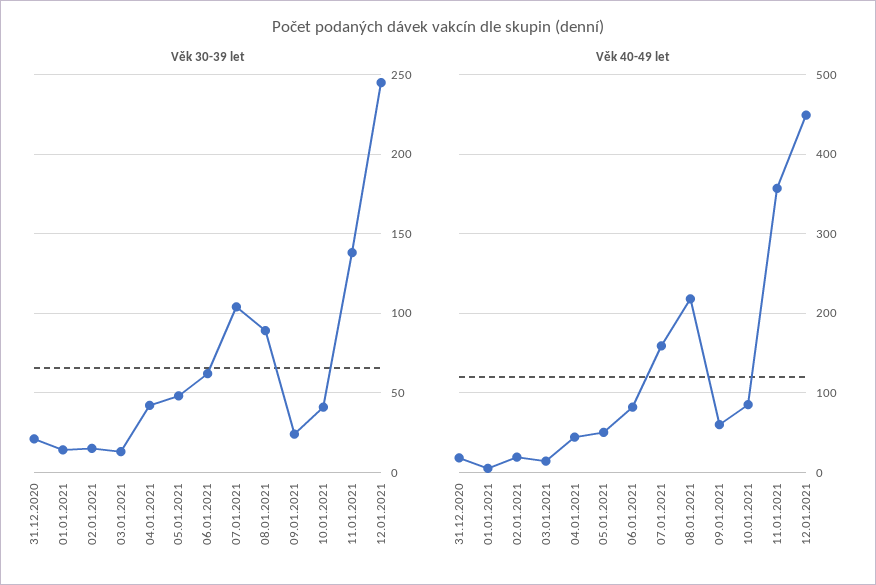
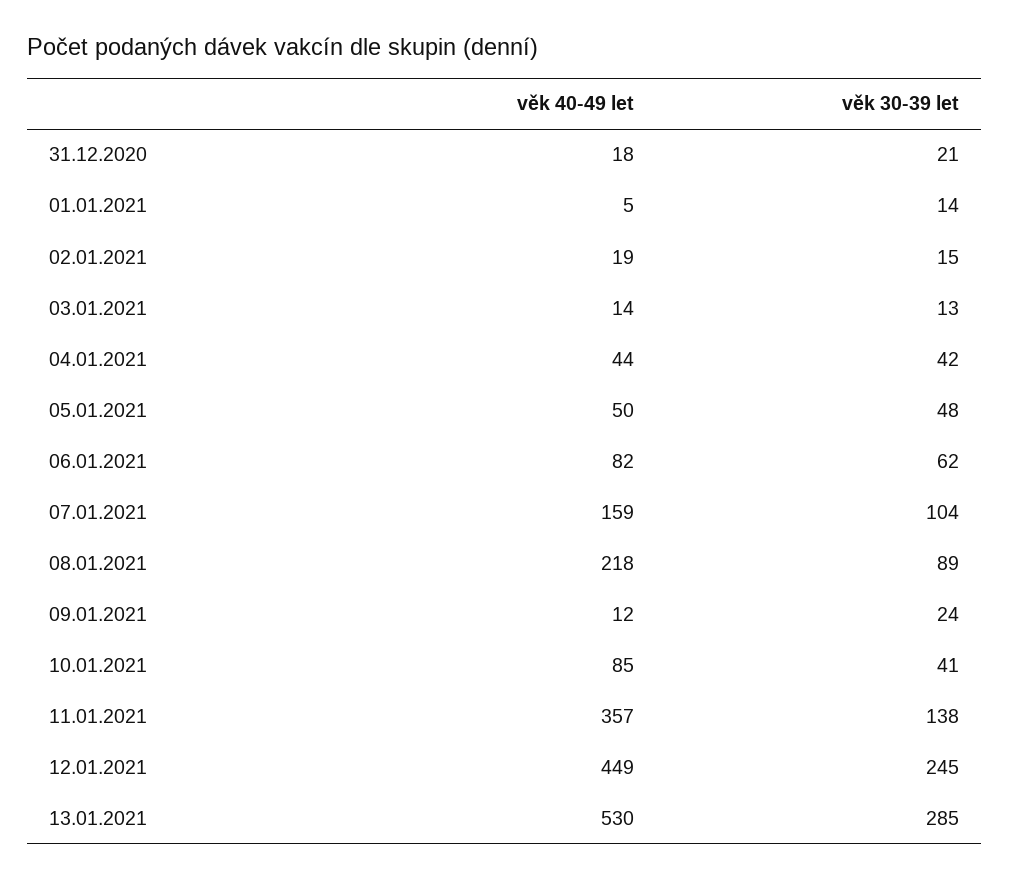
Věk 40-49 let, 09.01.2021: 60 -> 12
Věk 40-49 let, 13.01.2021: none -> 530
Věk 30-39 let, 13.01.2021: none -> 285

